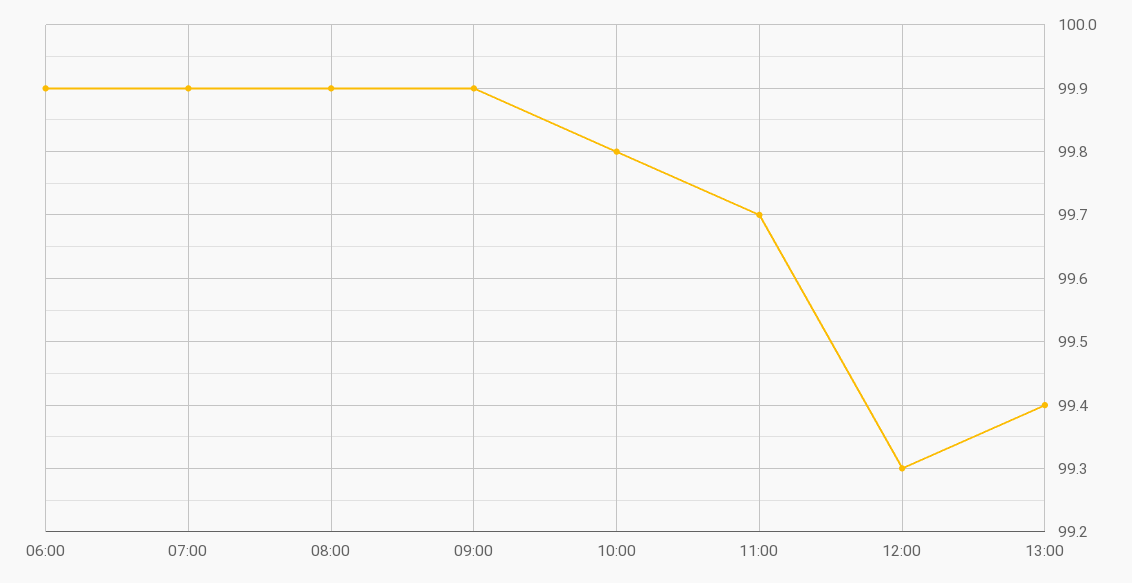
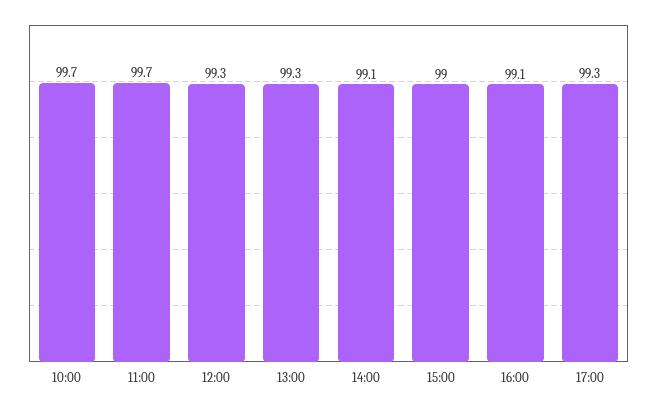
06:00: 99.9 -> none
07:00: 99.9 -> none
08:00: 99.9 -> none
09:00: 99.9 -> none
10:00: 99.8 -> 99.7
13:00: 99.4 -> 99.3
14:00: none -> 99.1
15:00: none -> 99
16:00: none -> 99.1
17:00: none -> 99.3

